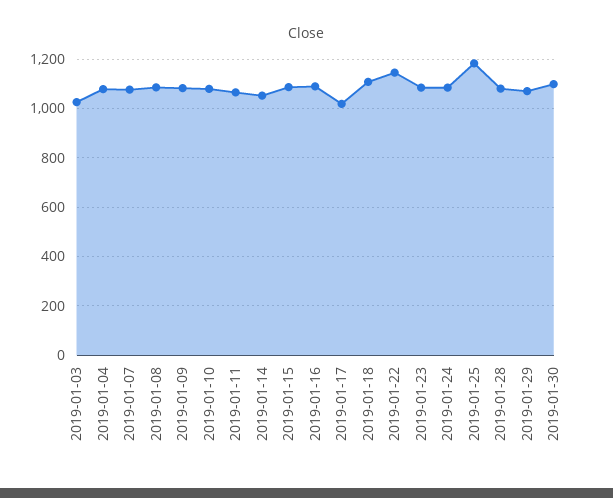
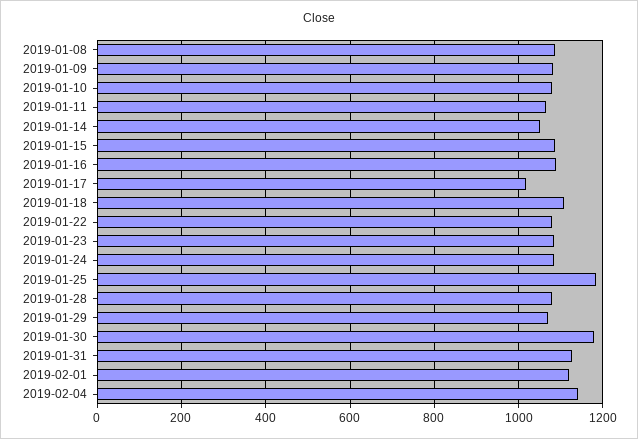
2019-01-03: 1025 -> none
2019-01-04: 1075 -> none
2019-01-07: 1075 -> none
2019-01-22: 1150 -> 1080
2019-01-30: 1100 -> 1180
2019-01-31: none -> 1120
2019-02-01: none -> 1120
2019-02-04: none -> 1140

